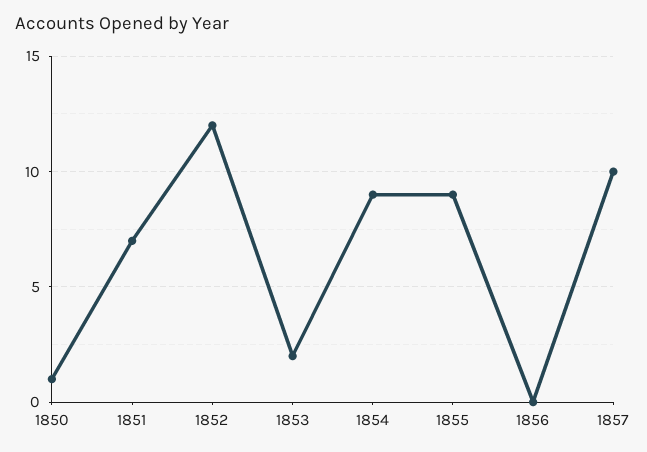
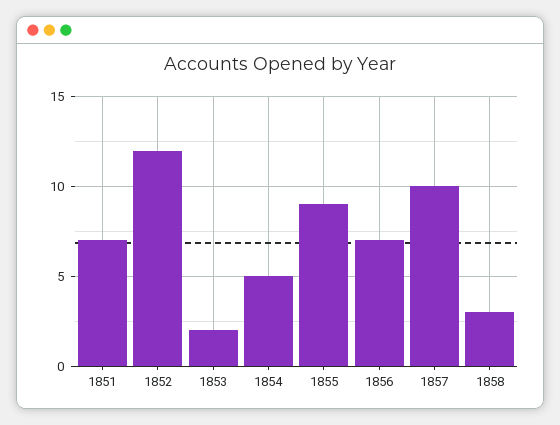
1850: 1 -> none
1854: 9 -> 5
1856: 0 -> 7
1858: none -> 3

